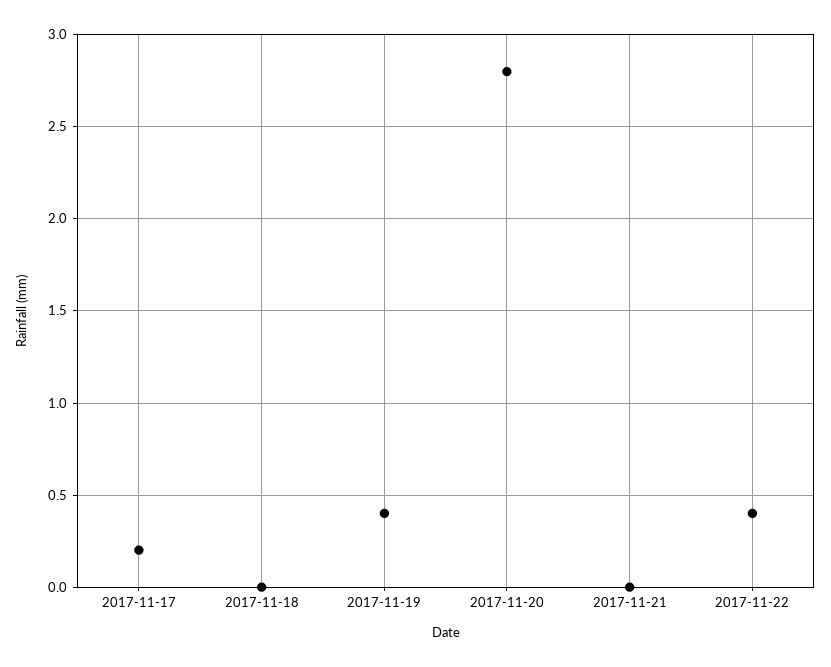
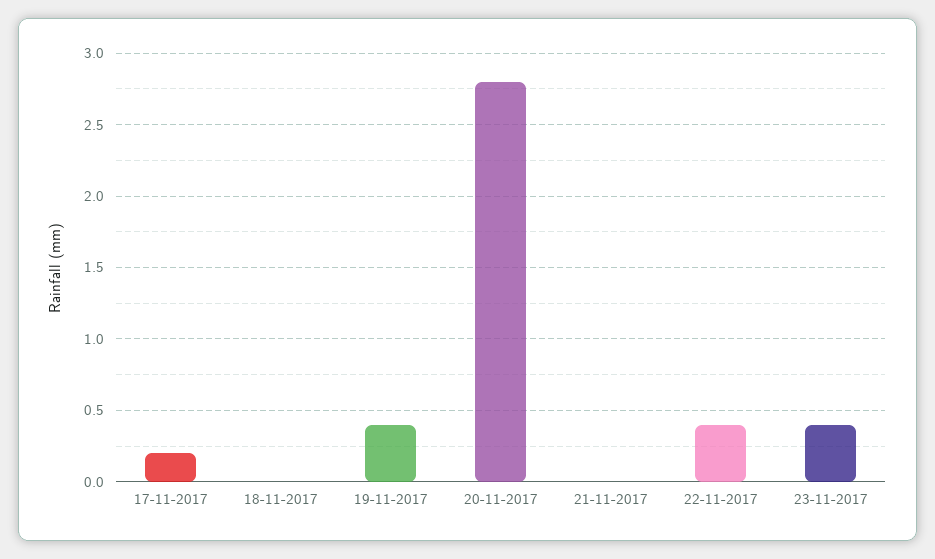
23-11-2017: none -> 0.4

